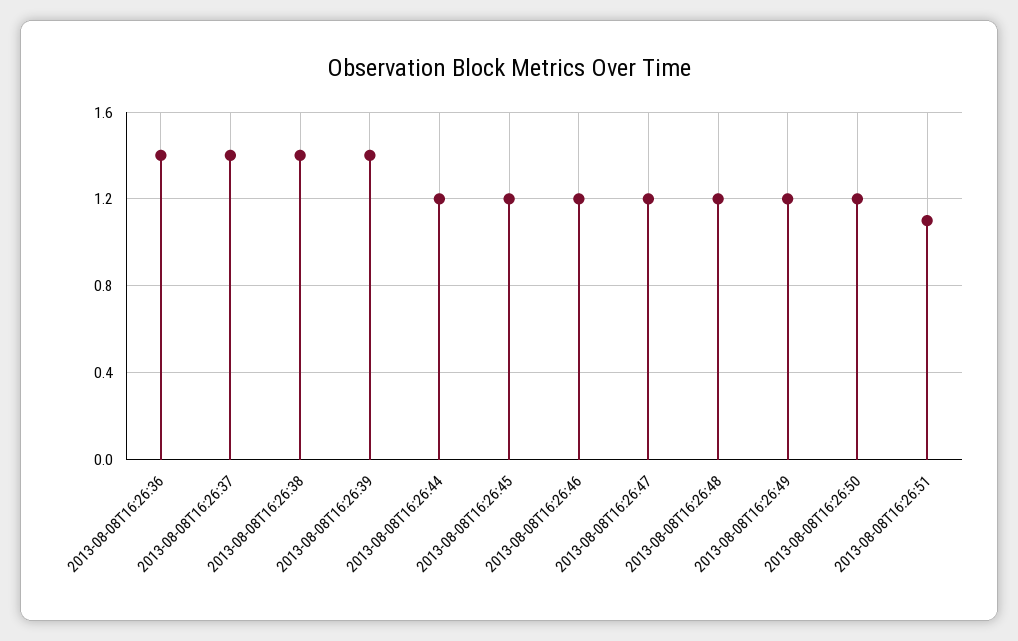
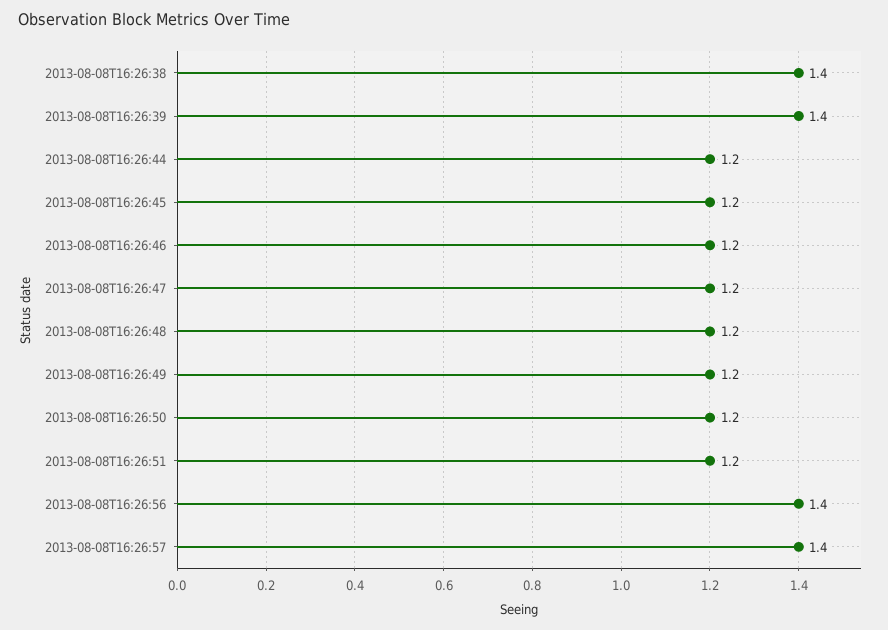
2013-08-08T16:26:36: 1.4 -> none
2013-08-08T16:26:37: 1.4 -> none
2013-08-08T16:26:51: 1.1 -> 1.2
2013-08-08T16:26:56: none -> 1.4
2013-08-08T16:26:57: none -> 1.4

